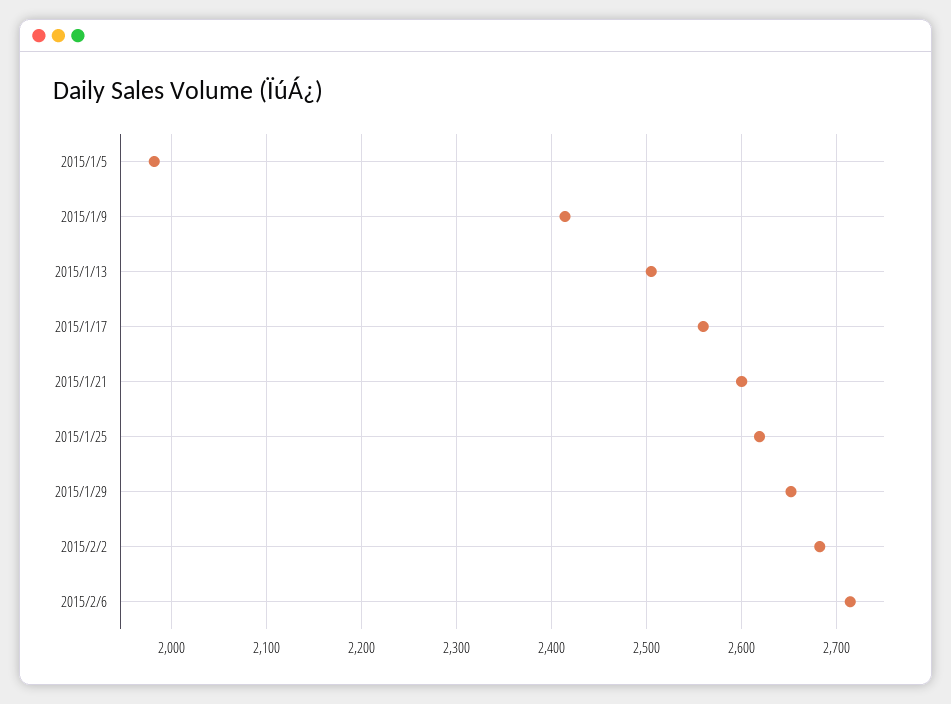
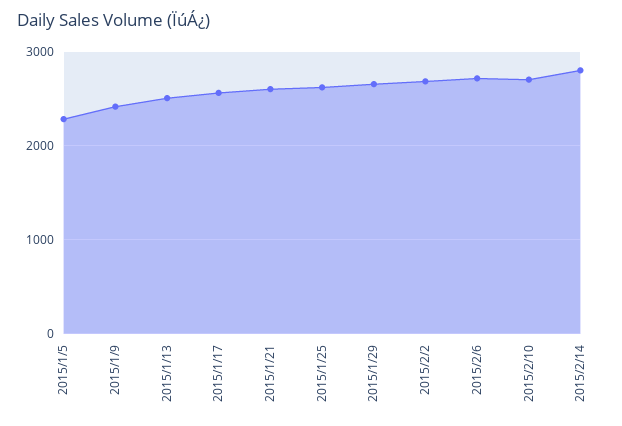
2015/1/5: 1980 -> 2300
2015/2/10: none -> 2700
2015/2/14: none -> 2800

